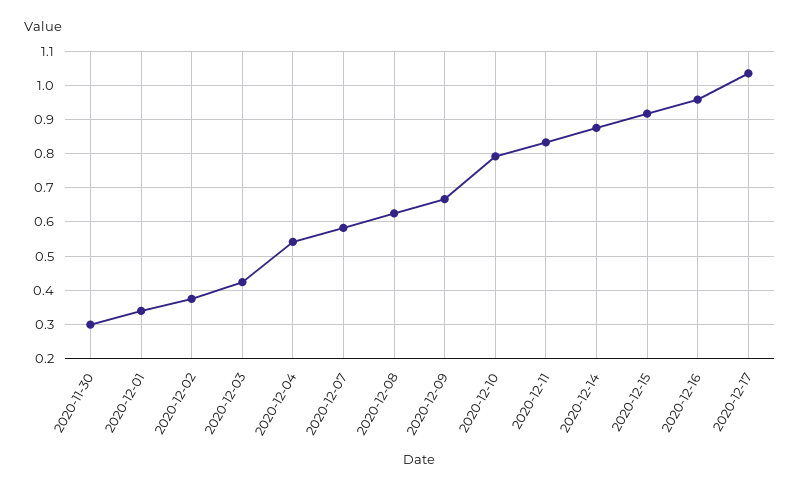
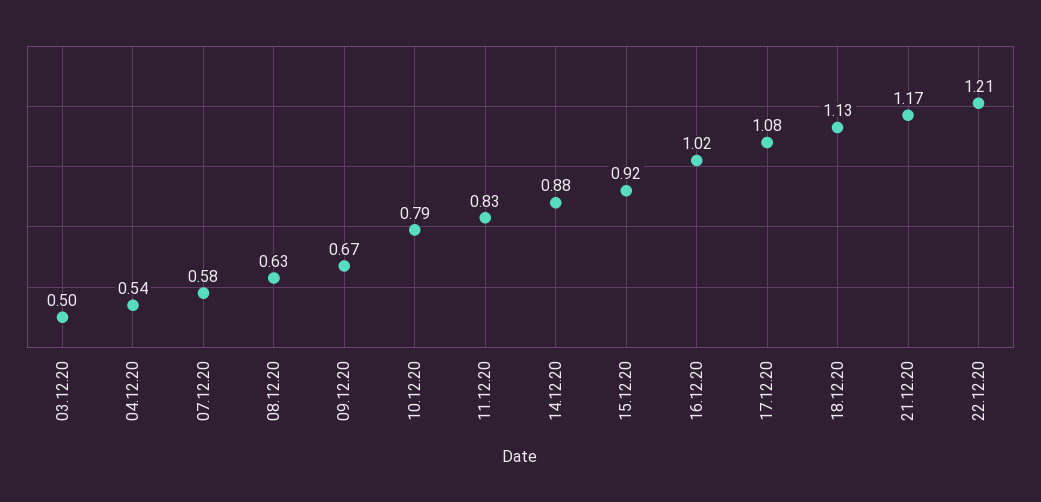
2020-11-30: 0.3 -> none
2020-12-01: 0.34 -> none
2020-12-02: 0.38 -> none
2020-12-03: 0.42 -> 0.5
2020-12-16: 0.96 -> 1.02
2020-12-17: 1.04 -> 1.08
18.12.20: none -> 1.13
21.12.20: none -> 1.17
22.12.20: none -> 1.21

